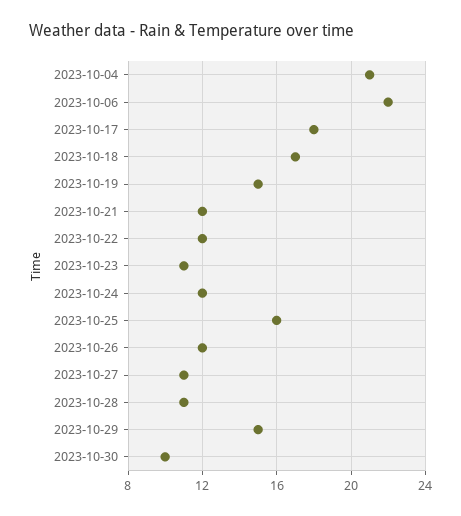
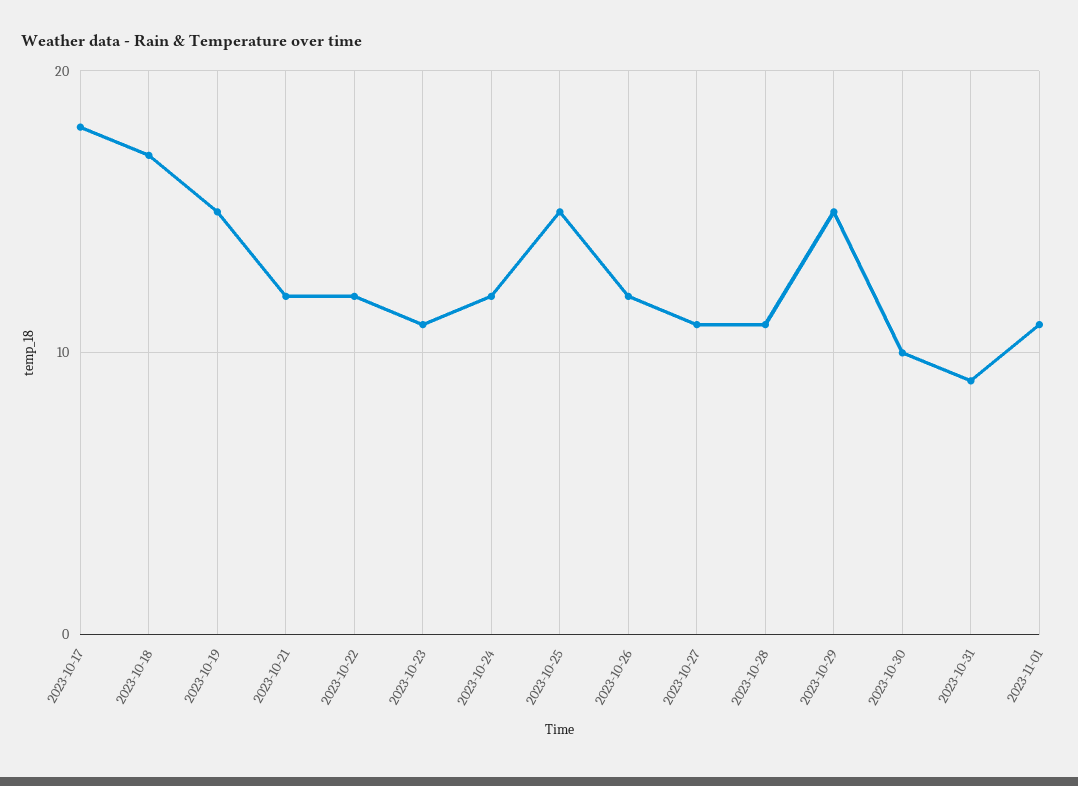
2023-10-04: 21 -> none
2023-10-06: 22 -> none
2023-10-25: 16 -> 15
2023-10-31: none -> 9
2023-11-01: none -> 11

